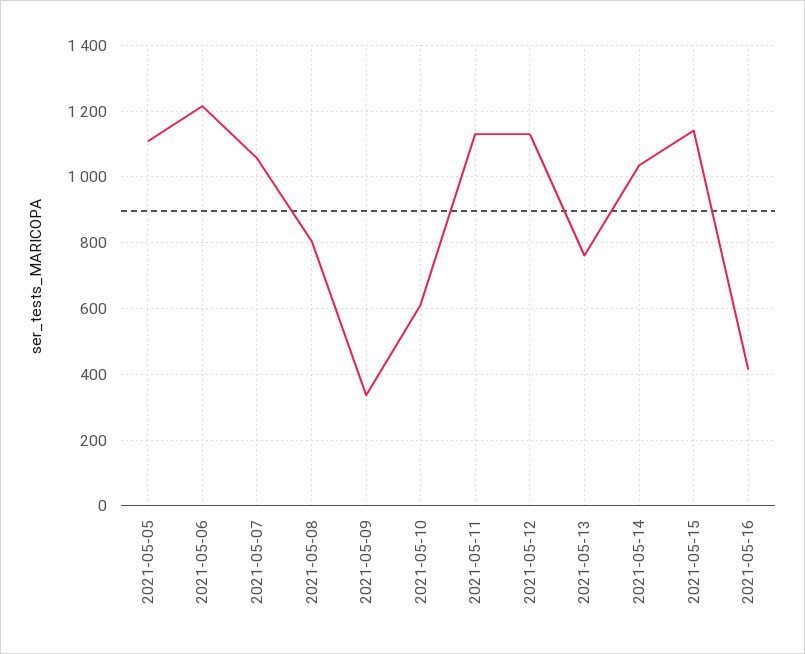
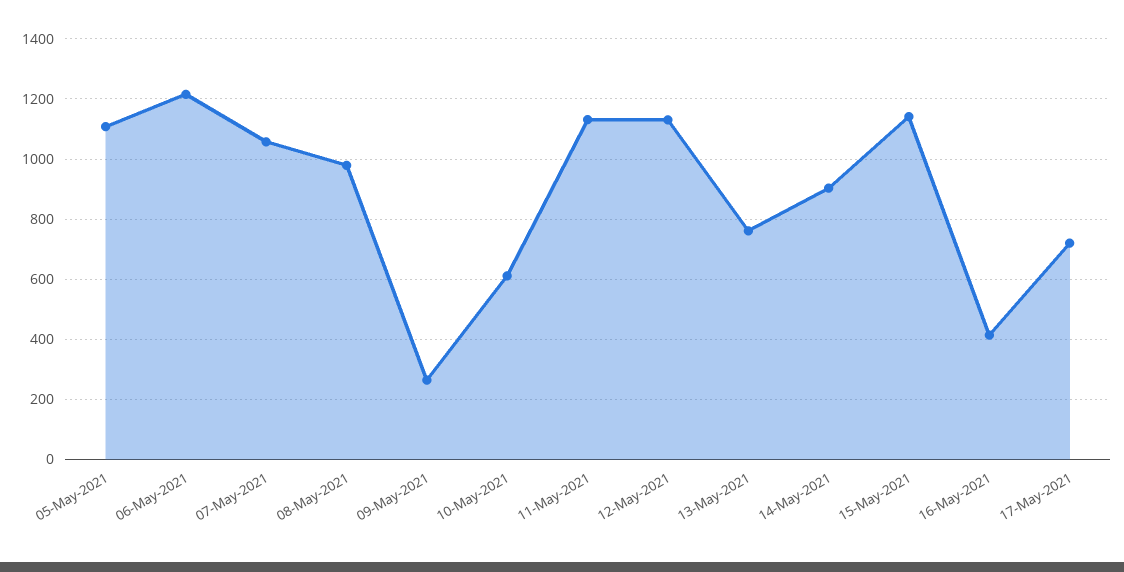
2021-05-08: 800 -> 980
2021-05-09: 340 -> 260
2021-05-14: 1040 -> 900
17-May-2021: none -> 720

